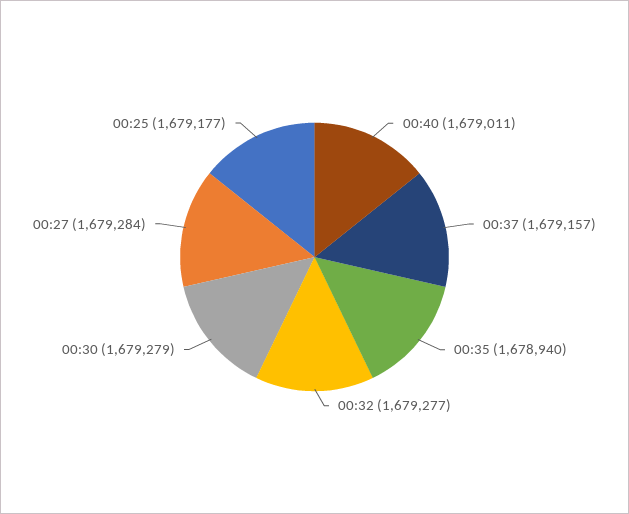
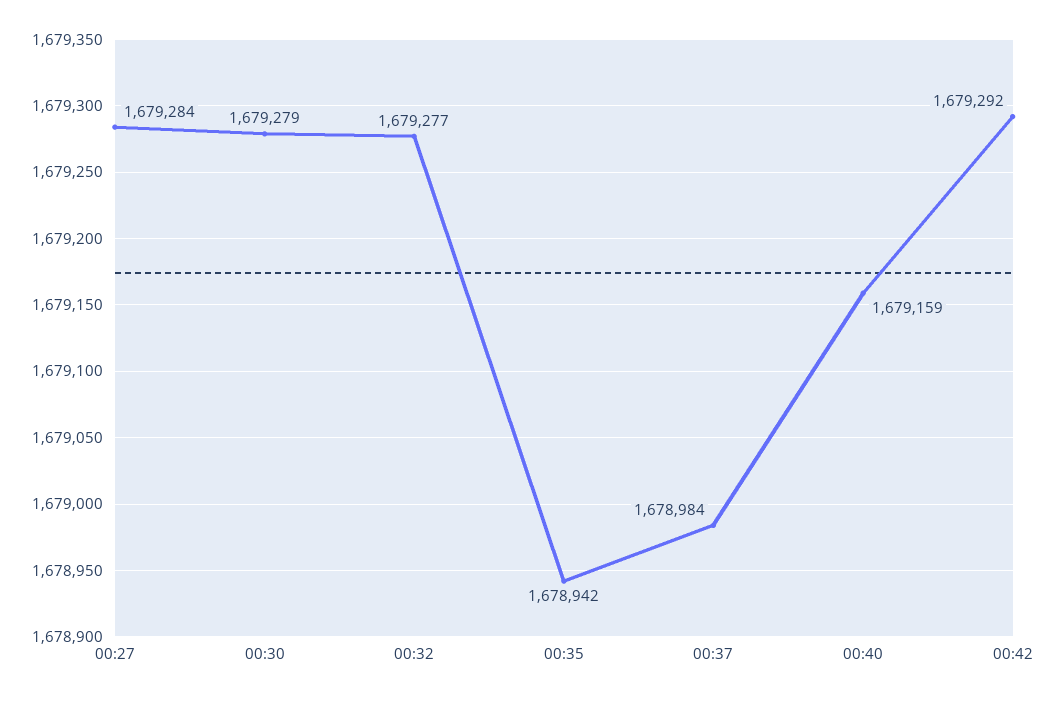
00:40: 1679011 -> 1679159
00:37: 1679157 -> 1678984
00:35: 1678940 -> 1678942
00:25: 1679177 -> none
00:42: none -> 1679292

